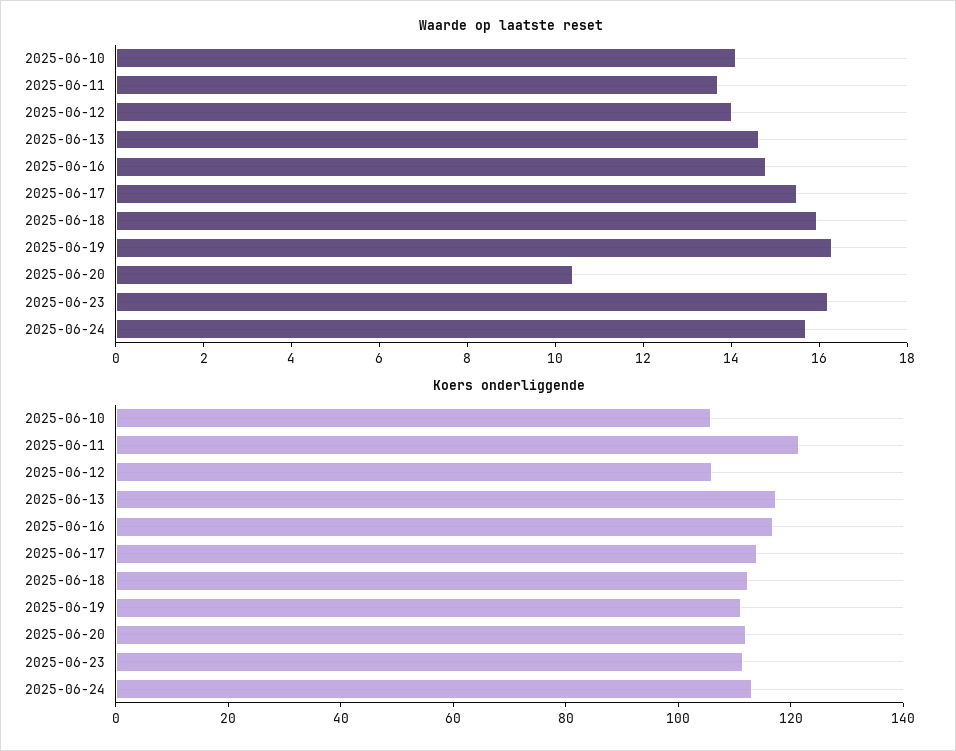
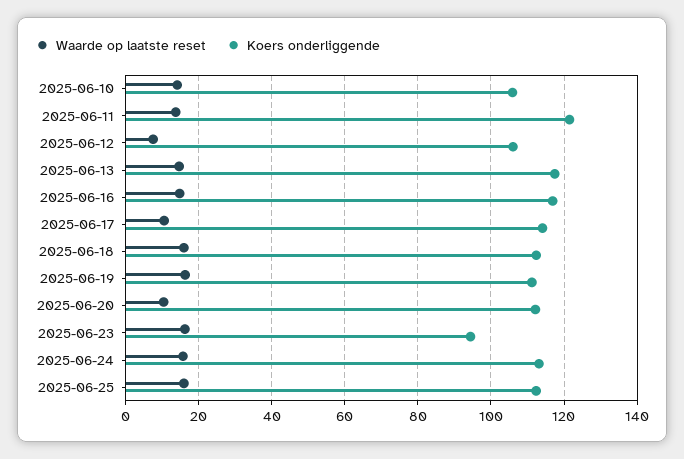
Waarde op laatste reset, 2025-06-12: 14 -> 8
Waarde op laatste reset, 2025-06-17: 15.5 -> 10
Koers onderliggende, 2025-06-23: 110 -> 94
Waarde op laatste reset, 2025-06-25: none -> 16
Koers onderliggende, 2025-06-25: none -> 112

